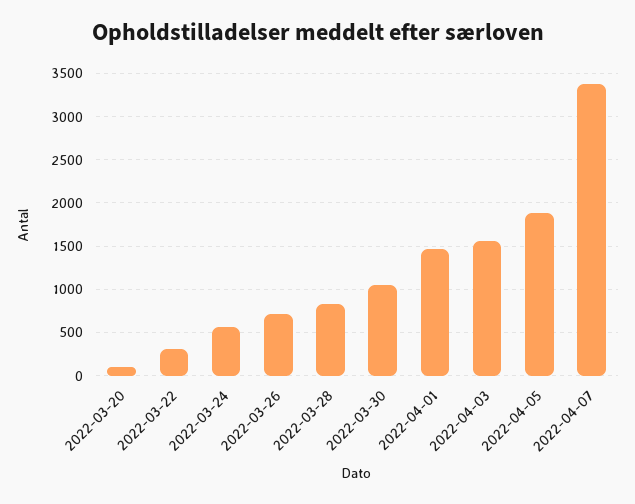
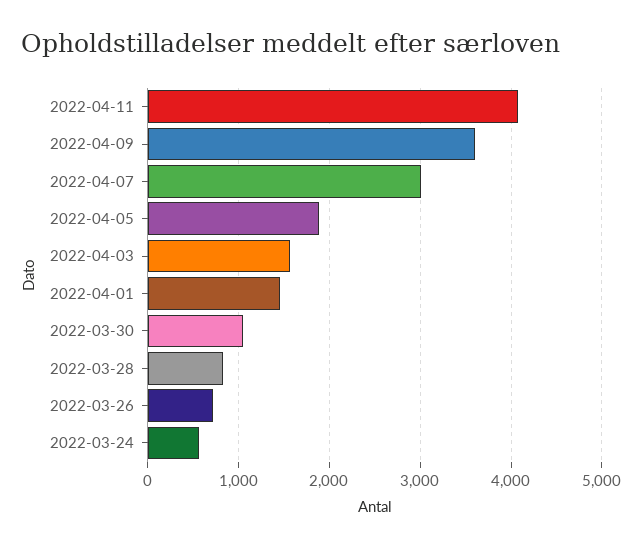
2022-03-20: 100 -> none
2022-03-22: 300 -> none
2022-04-07: 3400 -> 3000
2022-04-11: none -> 4100
2022-04-09: none -> 3600

